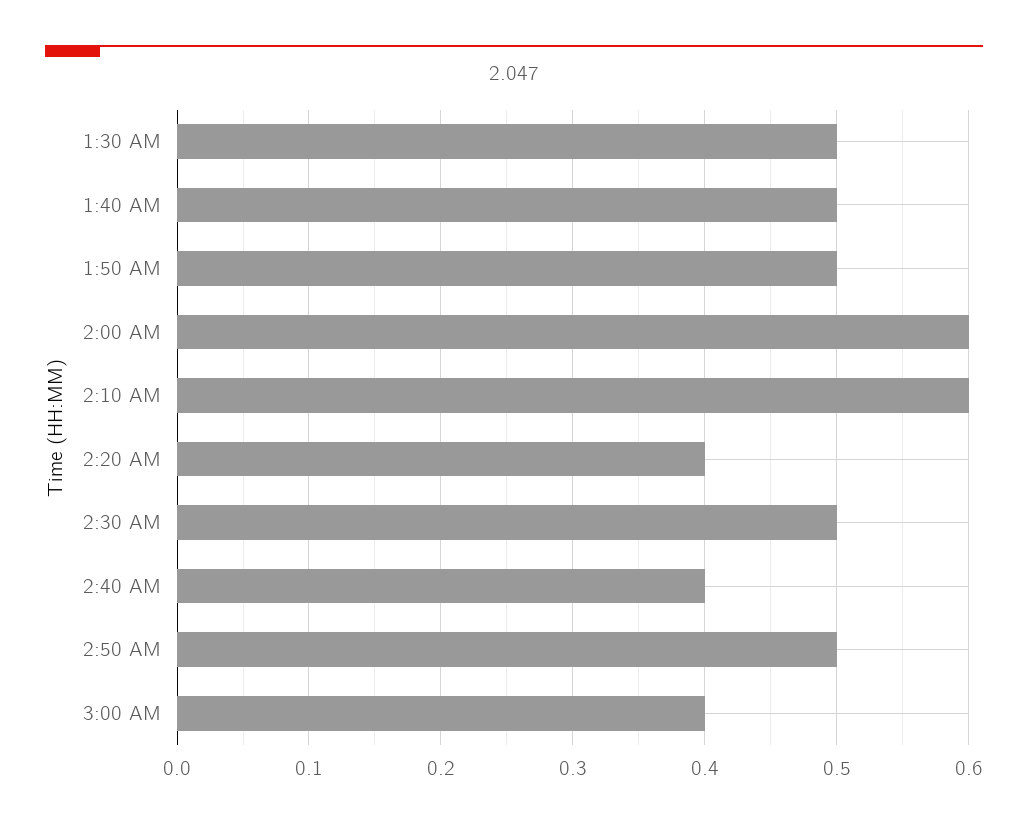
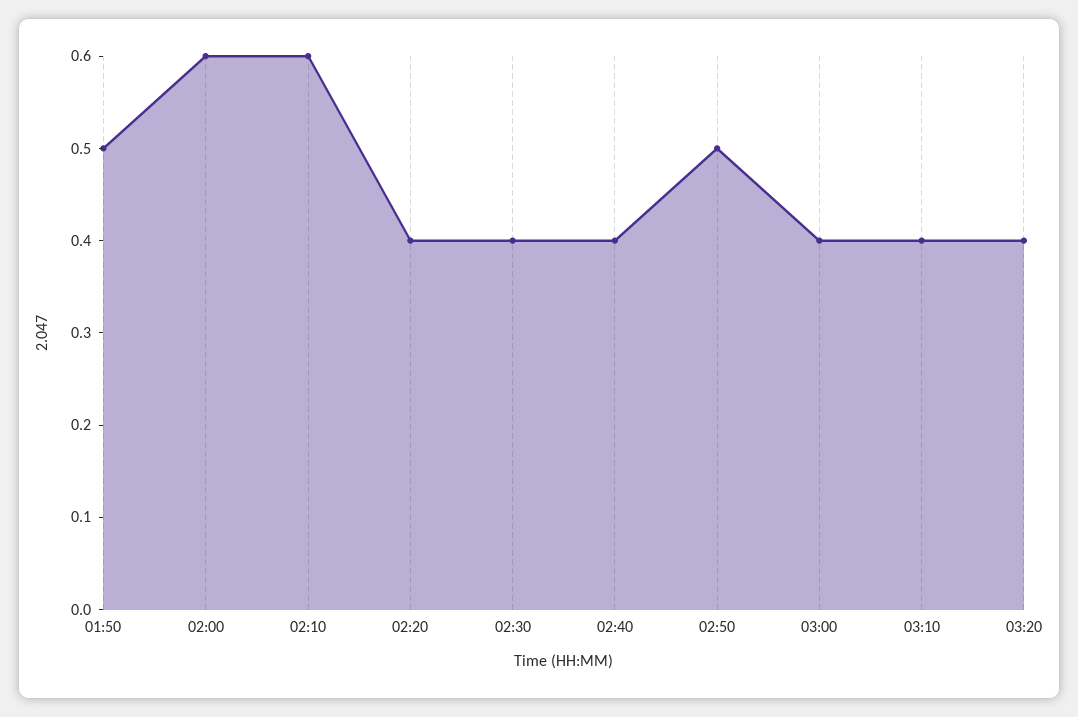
1:30 AM: 0.5 -> none
1:40 AM: 0.5 -> none
2:30 AM: 0.5 -> 0.4
03:10: none -> 0.4
03:20: none -> 0.4

